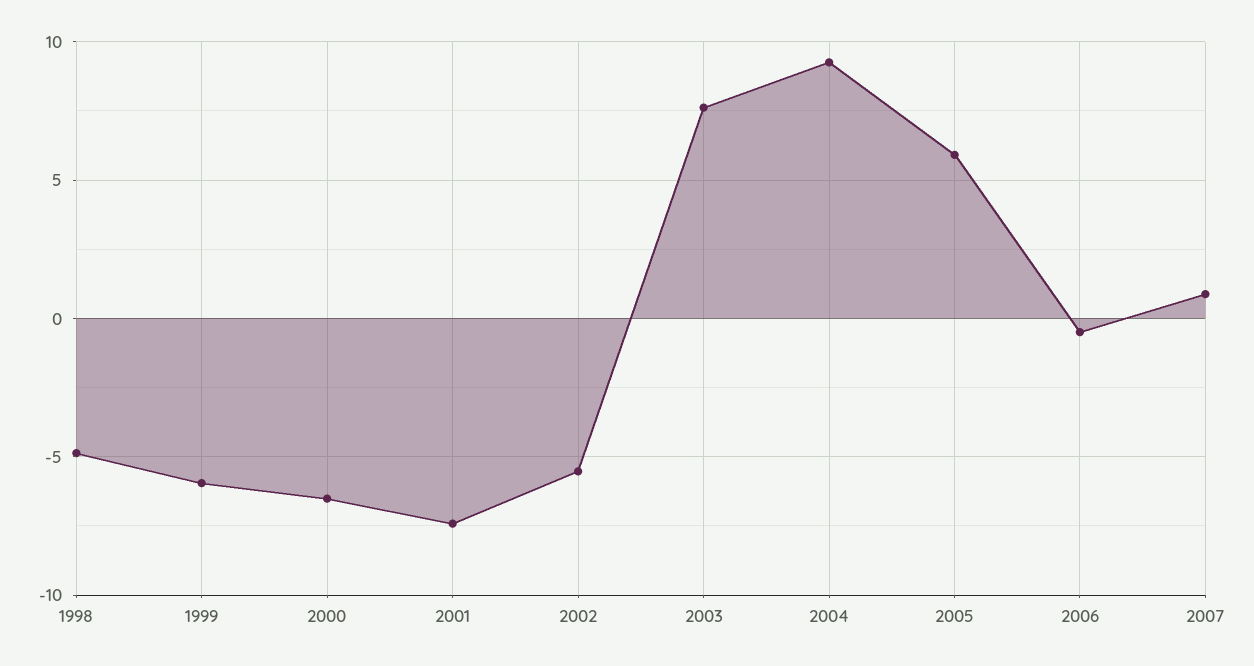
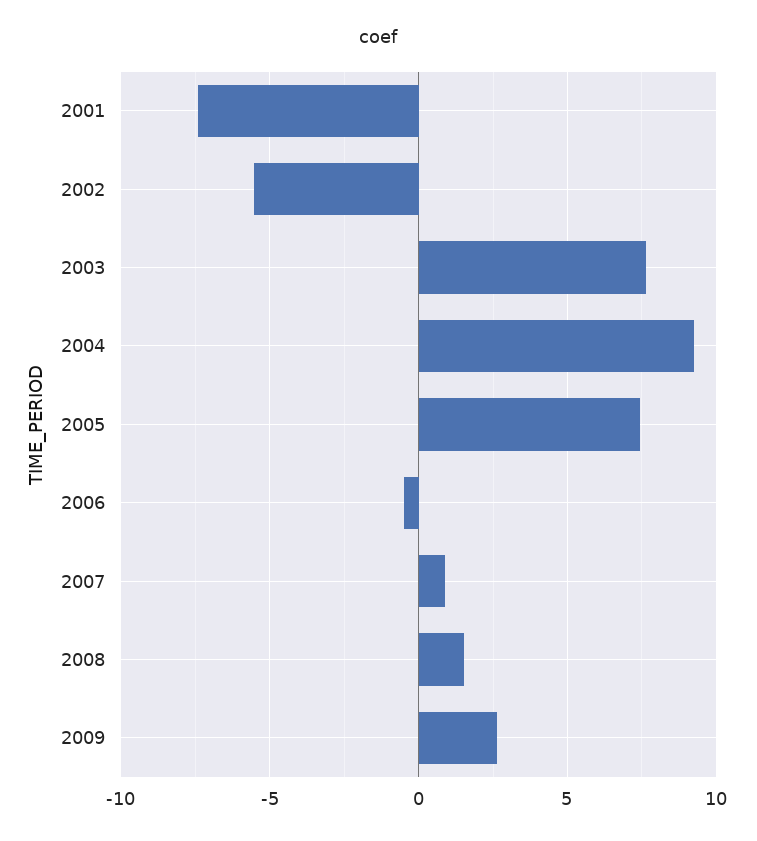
1998: -5 -> none
1999: -6 -> none
2000: -6.5 -> none
2005: 6 -> 7.5
2008: none -> 1.5
2009: none -> 2.5

